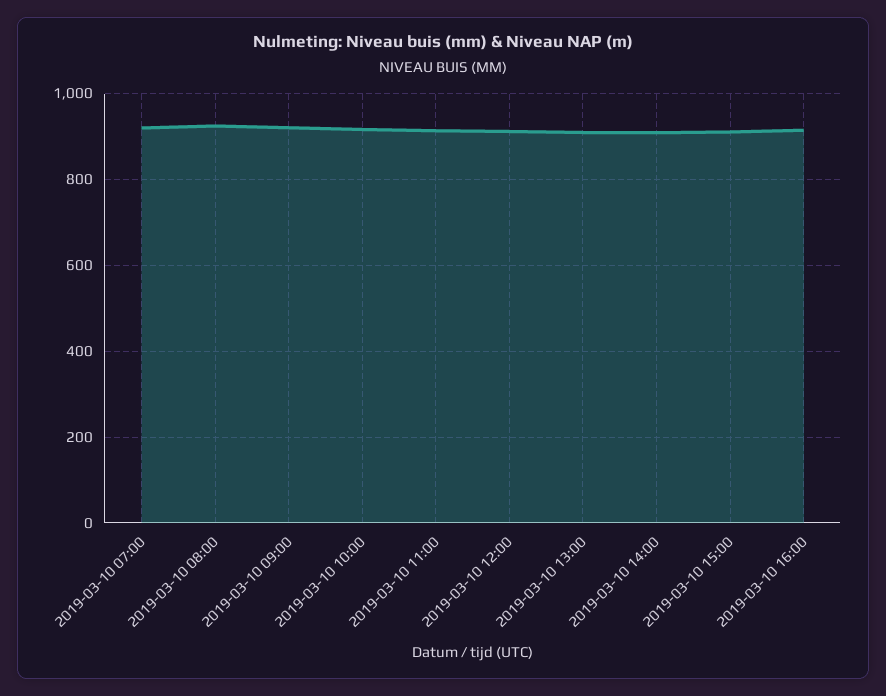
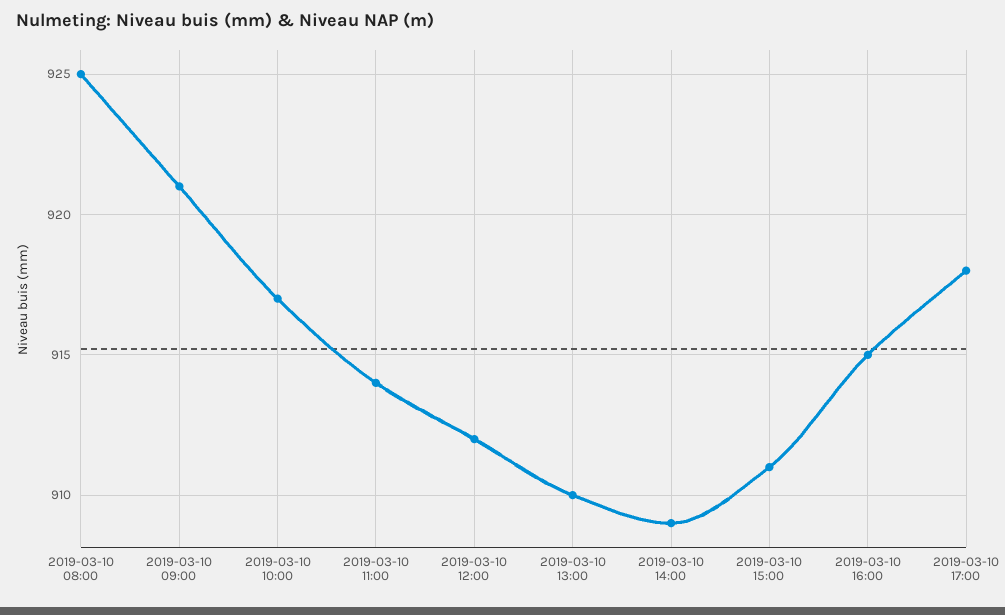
2019-03-10 07:00: 920 -> none
2019-03-10 17:00: none -> 918

